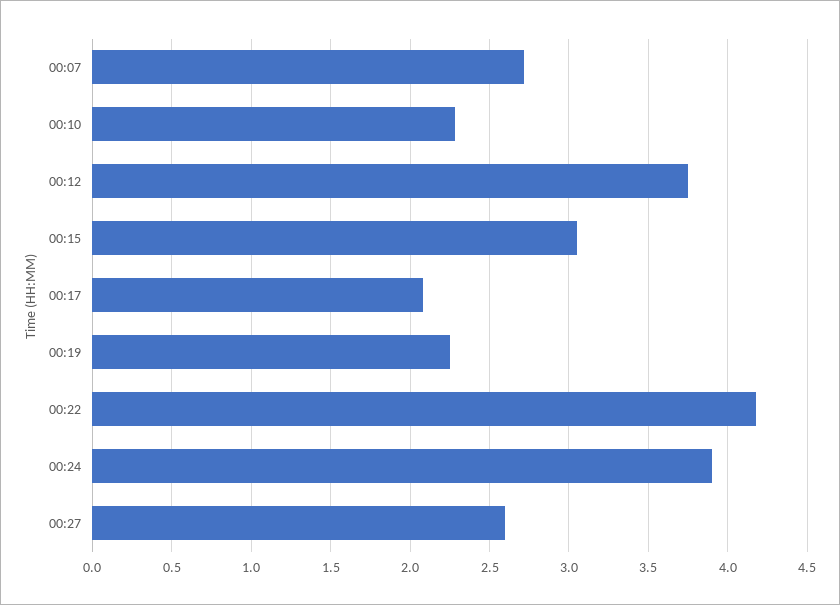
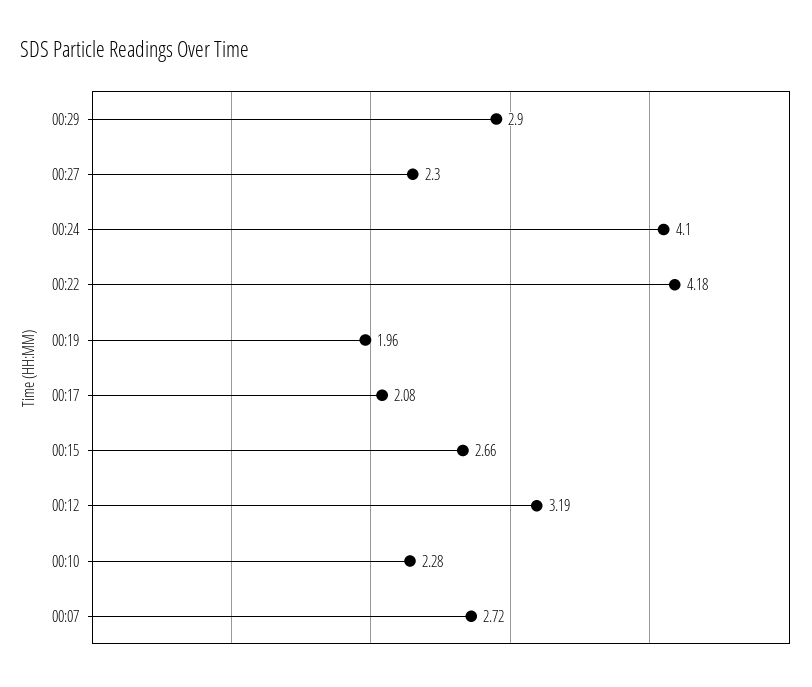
00:12: 3.75 -> 3.19
00:15: 3.05 -> 2.66
00:19: 2.25 -> 1.96
00:24: 3.9 -> 4.1
00:27: 2.6 -> 2.3
00:29: none -> 2.9

